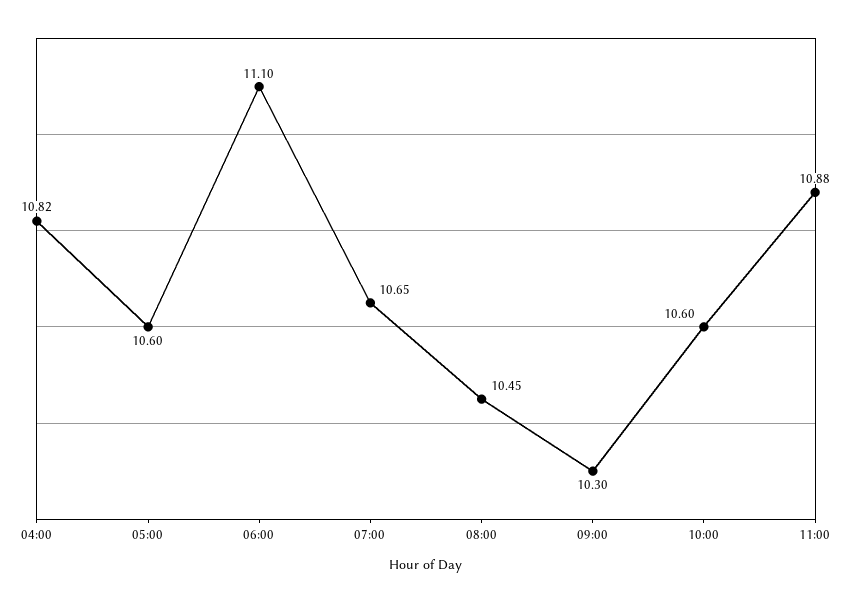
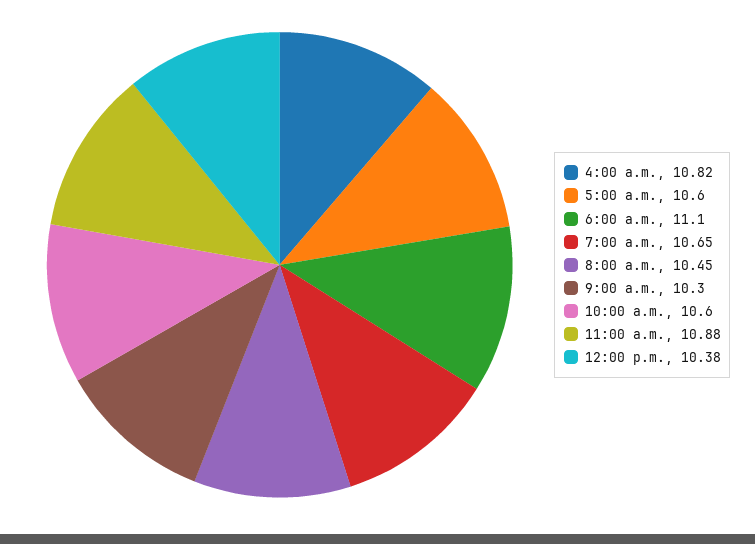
12:00 p.m.: none -> 10.38

